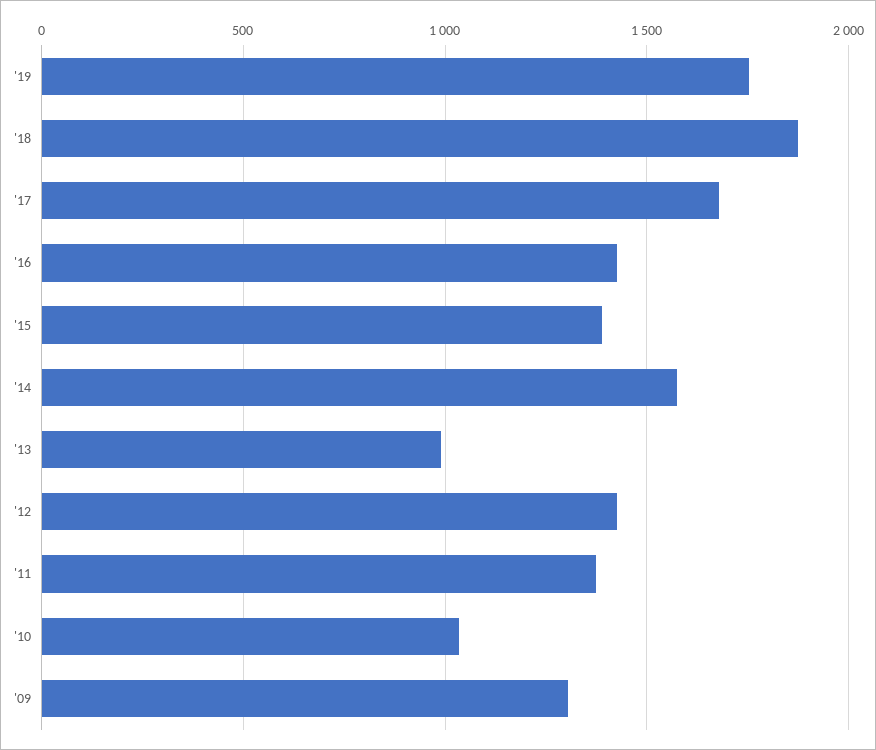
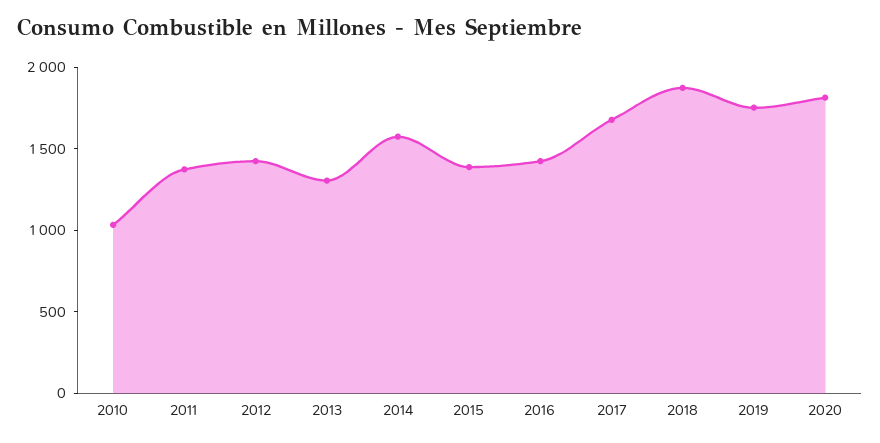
'13: 1000 -> 1300
'09: 1300 -> none
2020: none -> 1800

